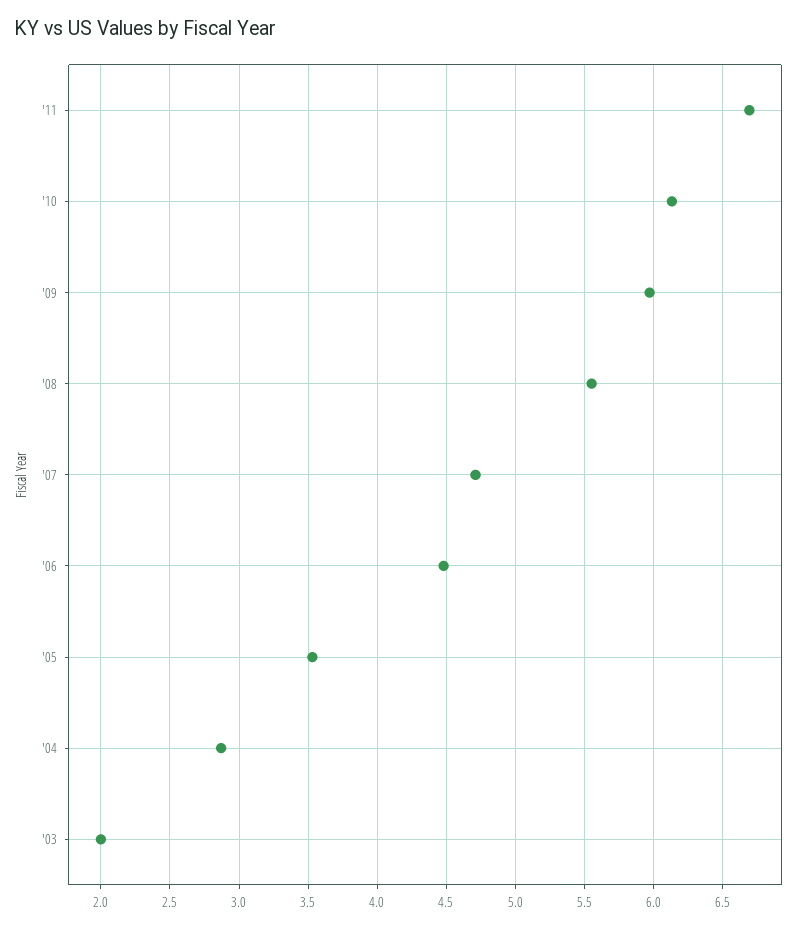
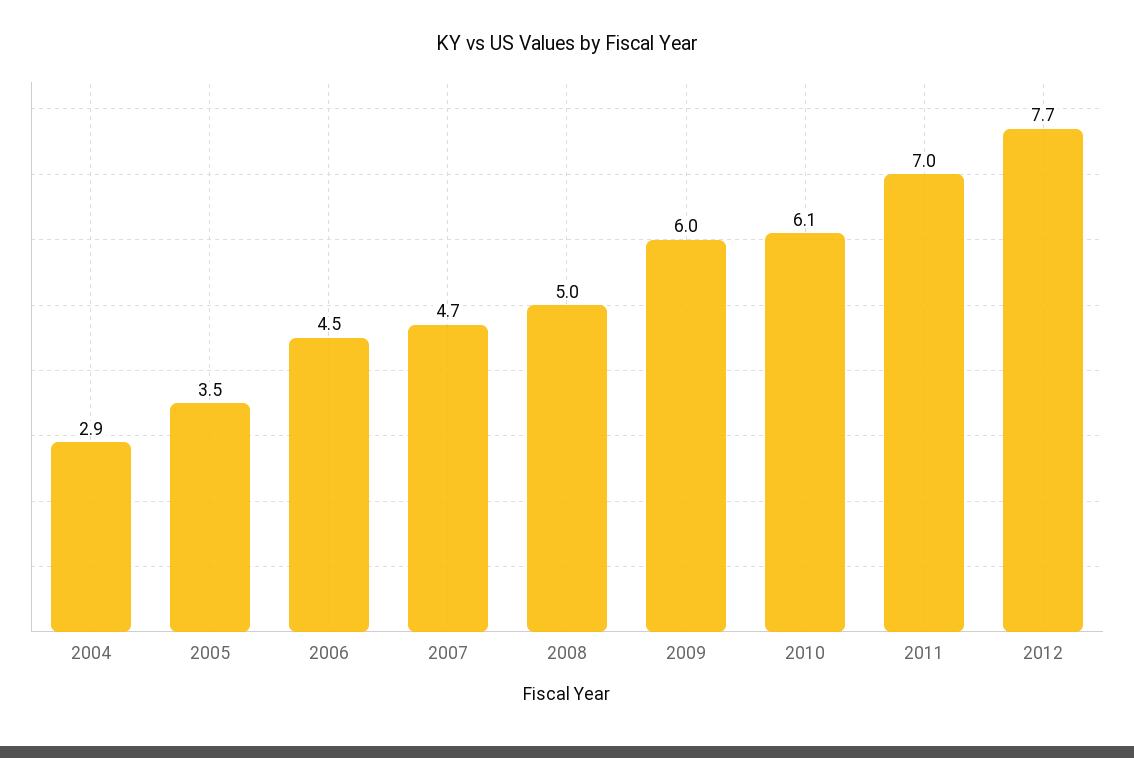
'11: 6.7 -> 7
'08: 5.55 -> 5
'03: 2 -> none
2012: none -> 7.7

